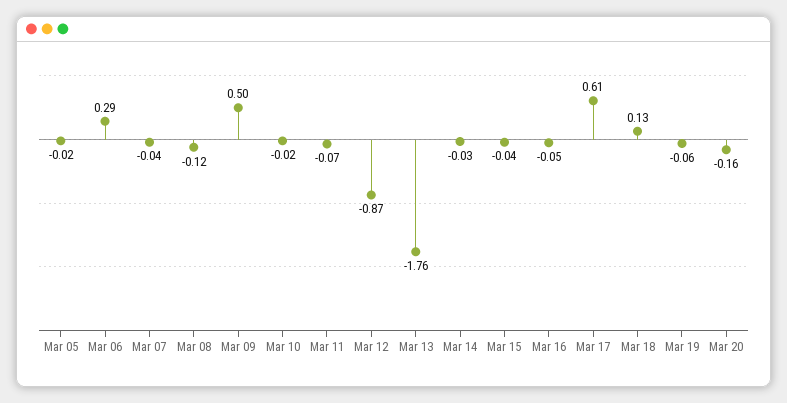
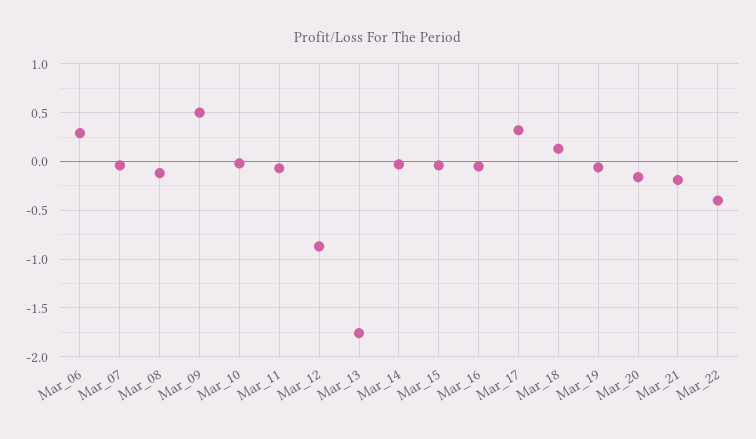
Mar 05: -0.02 -> none
Mar 17: 0.61 -> 0.3
Mar_21: none -> -0.2
Mar_22: none -> -0.4

